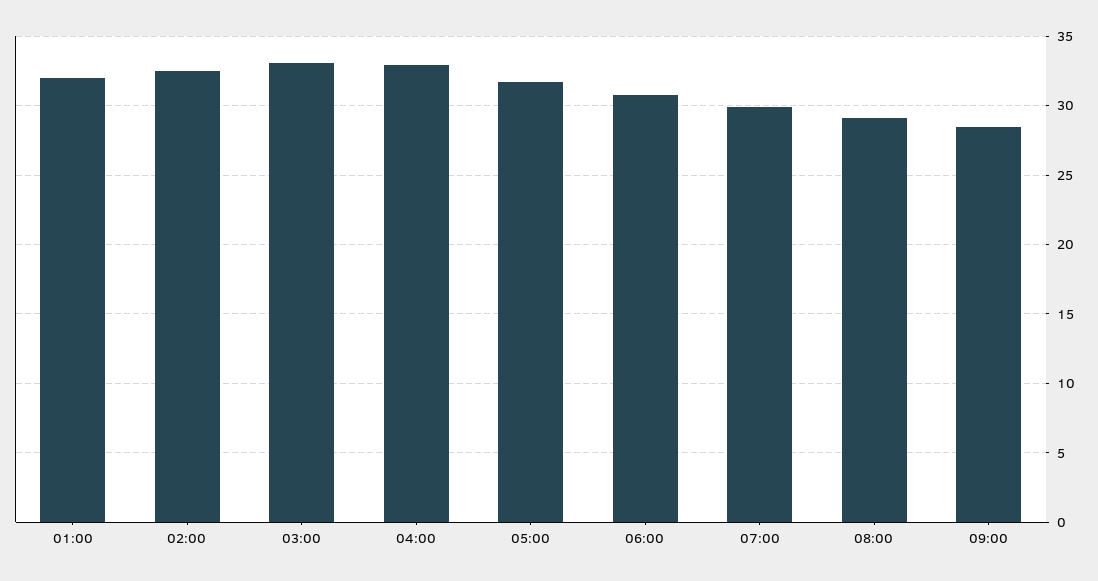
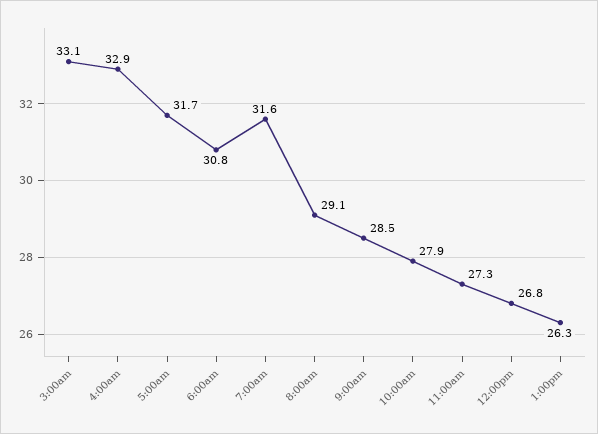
01:00: 32 -> none
02:00: 32.5 -> none
07:00: 30 -> 31.6
10:00am: none -> 27.9
11:00am: none -> 27.3
12:00pm: none -> 26.8
1:00pm: none -> 26.3

